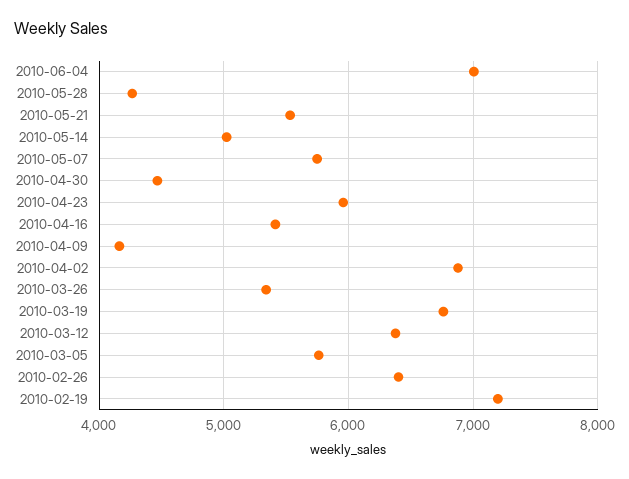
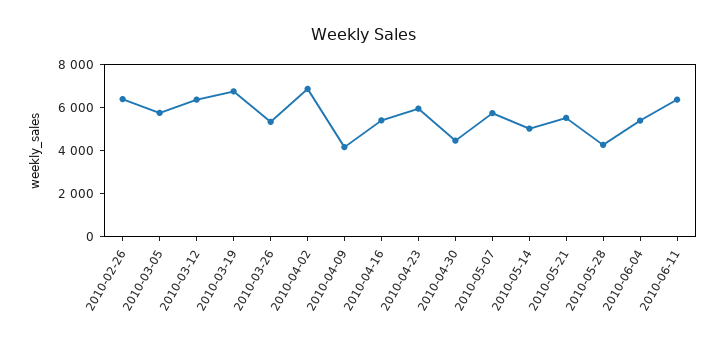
2010-06-04: 7000 -> 5500
2010-02-19: 7200 -> none
2010-06-11: none -> 6500

